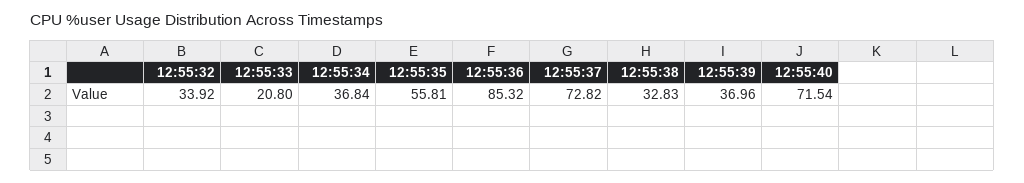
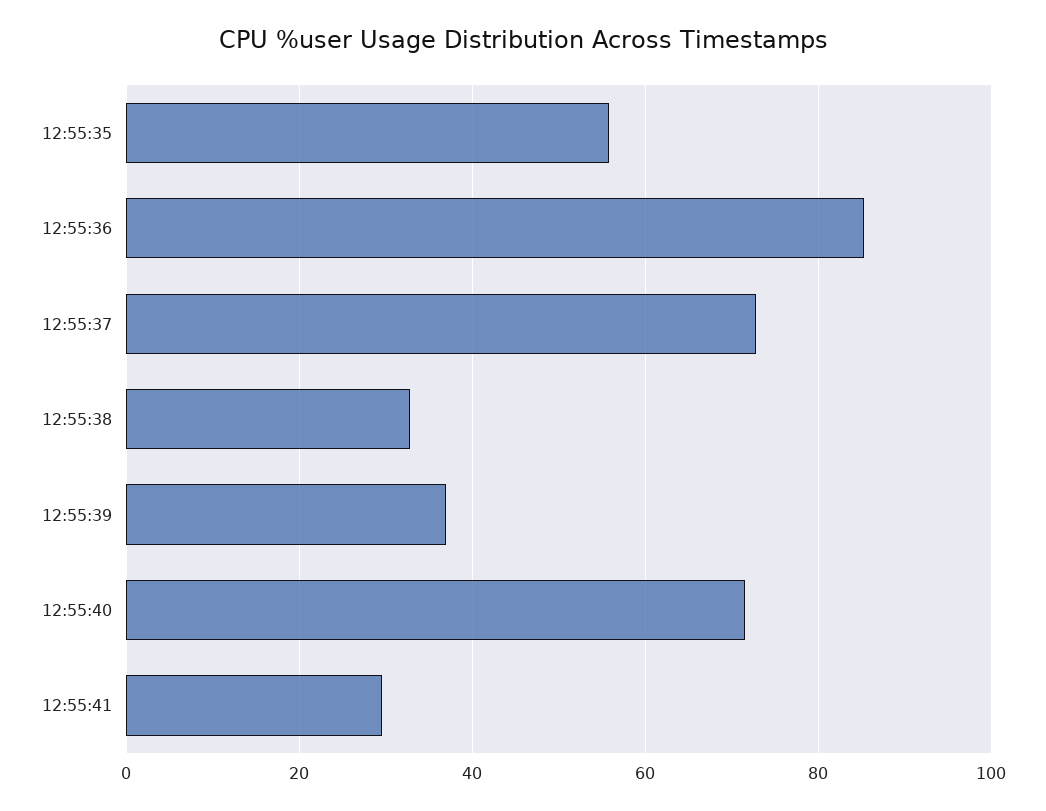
12:55:32: 33.92 -> none
12:55:33: 20.8 -> none
12:55:34: 36.84 -> none
12:55:41: none -> 30

